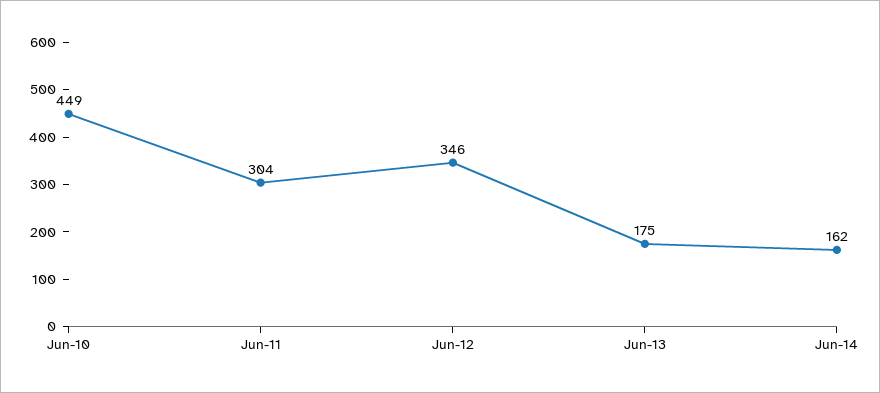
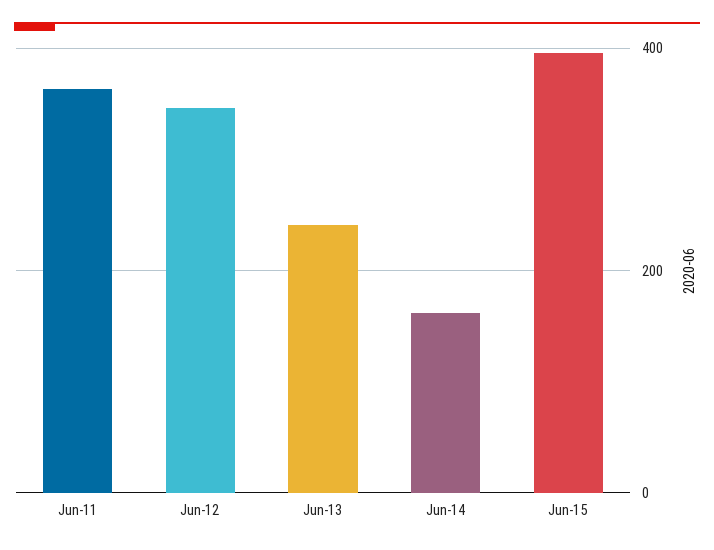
Jun-10: 449 -> none
Jun-11: 304 -> 360
Jun-13: 175 -> 240
Jun-15: none -> 400

